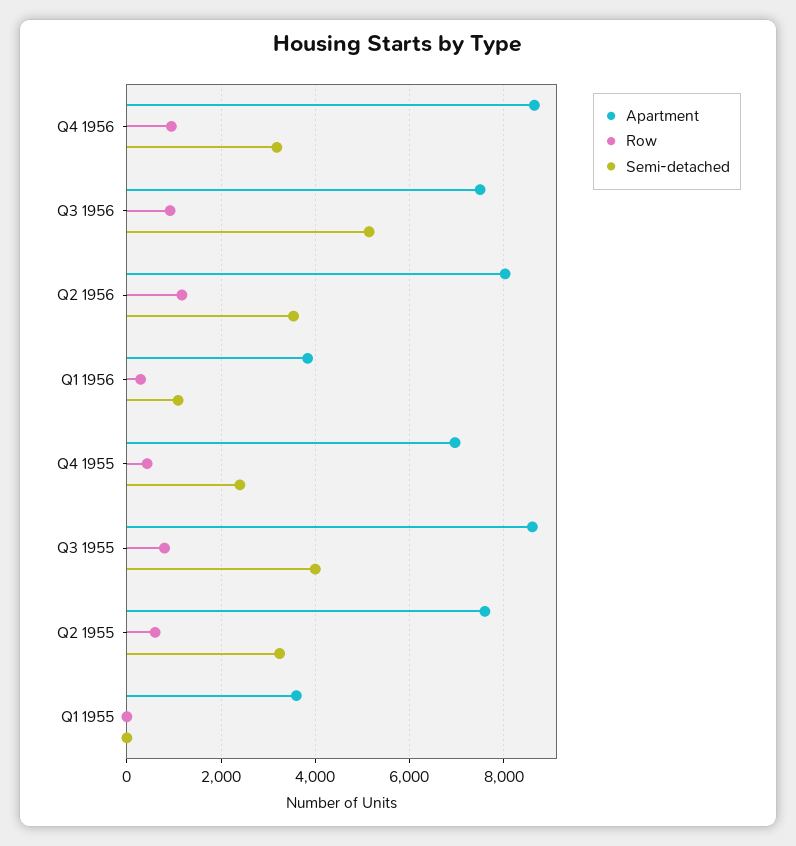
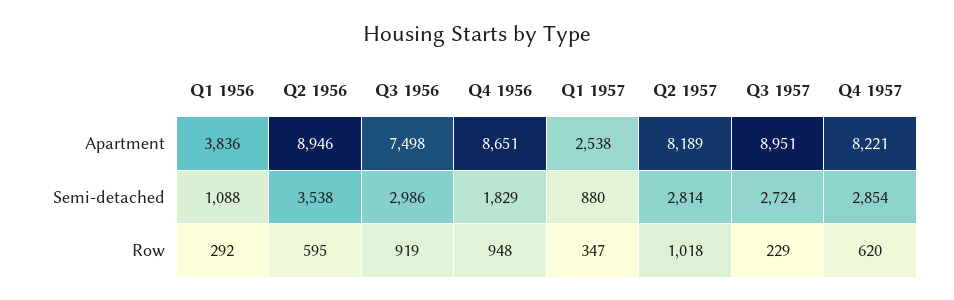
Semi-detached, Q4 1956: 3200 -> 1829
Semi-detached, Q3 1956: 5200 -> 2986
Apartment, Q2 1956: 8000 -> 8946
Row, Q2 1956: 1200 -> 595
Apartment, Q4 1955: 7000 -> none
Row, Q4 1955: 400 -> none
Semi-detached, Q4 1955: 2400 -> none
Apartment, Q3 1955: 8600 -> none
Row, Q3 1955: 800 -> none
Semi-detached, Q3 1955: 4000 -> none
Apartment, Q2 1955: 7600 -> none
Row, Q2 1955: 600 -> none
Semi-detached, Q2 1955: 3200 -> none
Apartment, Q1 1955: 3600 -> none
Row, Q1 1955: 0 -> none
Semi-detached, Q1 1955: 0 -> none
Apartment, Q1 1957: none -> 2538
Apartment, Q2 1957: none -> 8189
Apartment, Q3 1957: none -> 8951
Apartment, Q4 1957: none -> 8221
Semi-detached, Q1 1957: none -> 880
Semi-detached, Q2 1957: none -> 2814
Semi-detached, Q3 1957: none -> 2724
Semi-detached, Q4 1957: none -> 2854
Row, Q1 1957: none -> 347
Row, Q2 1957: none -> 1018
Row, Q3 1957: none -> 229
Row, Q4 1957: none -> 620

